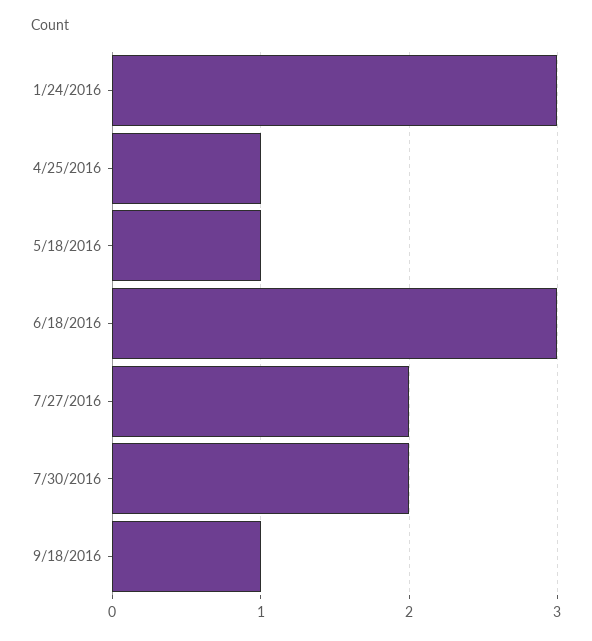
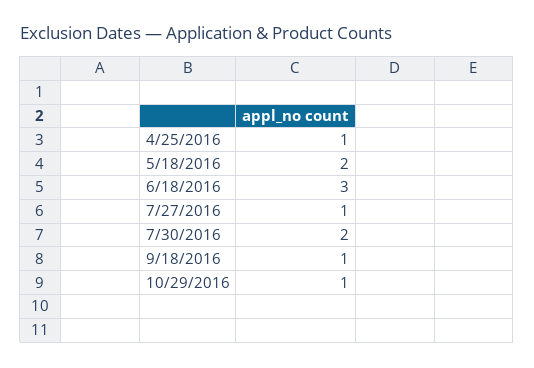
1/24/2016: 3 -> none
5/18/2016: 1 -> 2
7/27/2016: 2 -> 1
10/29/2016: none -> 1

